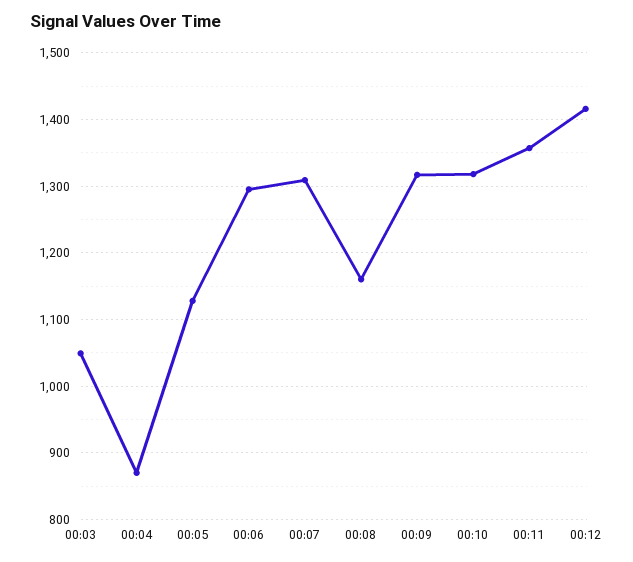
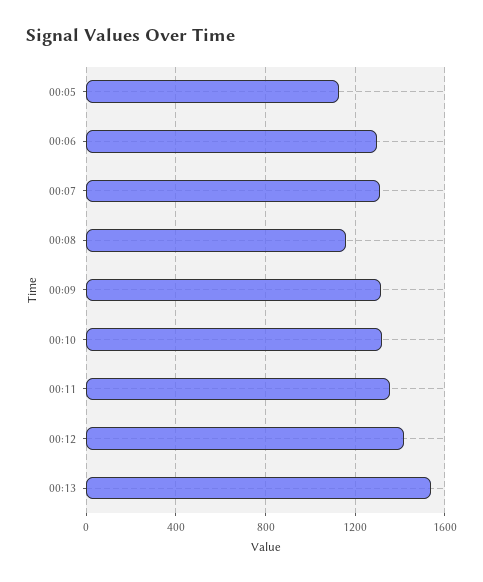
00:03: 1050 -> none
00:04: 870 -> none
00:13: none -> 1550

